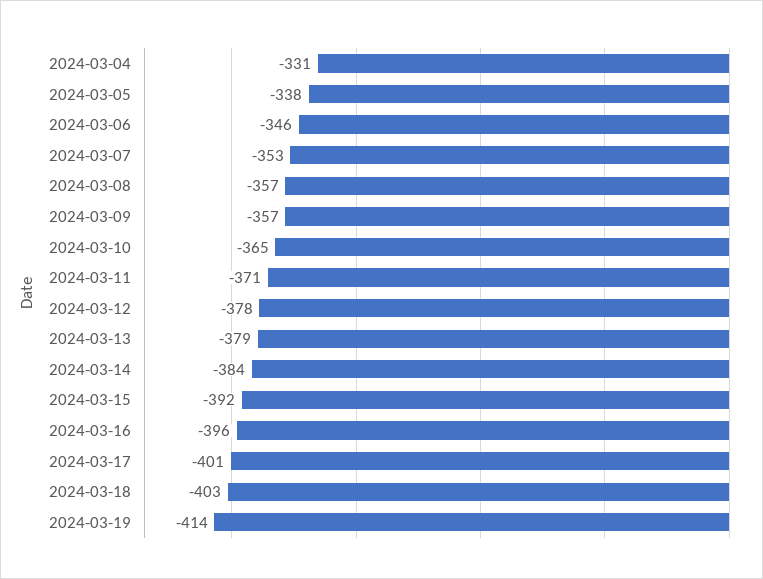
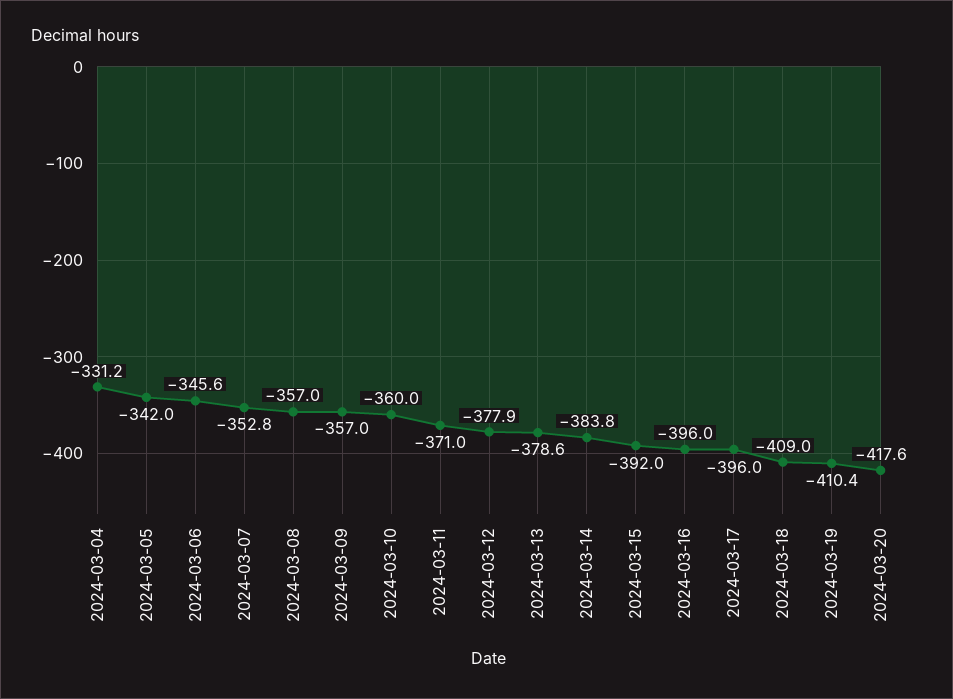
2024-03-05: -338 -> -342
2024-03-10: -365 -> -360
2024-03-17: -401 -> -396
2024-03-18: -403 -> -409
2024-03-19: -414 -> -410.4
2024-03-20: none -> -417.6

